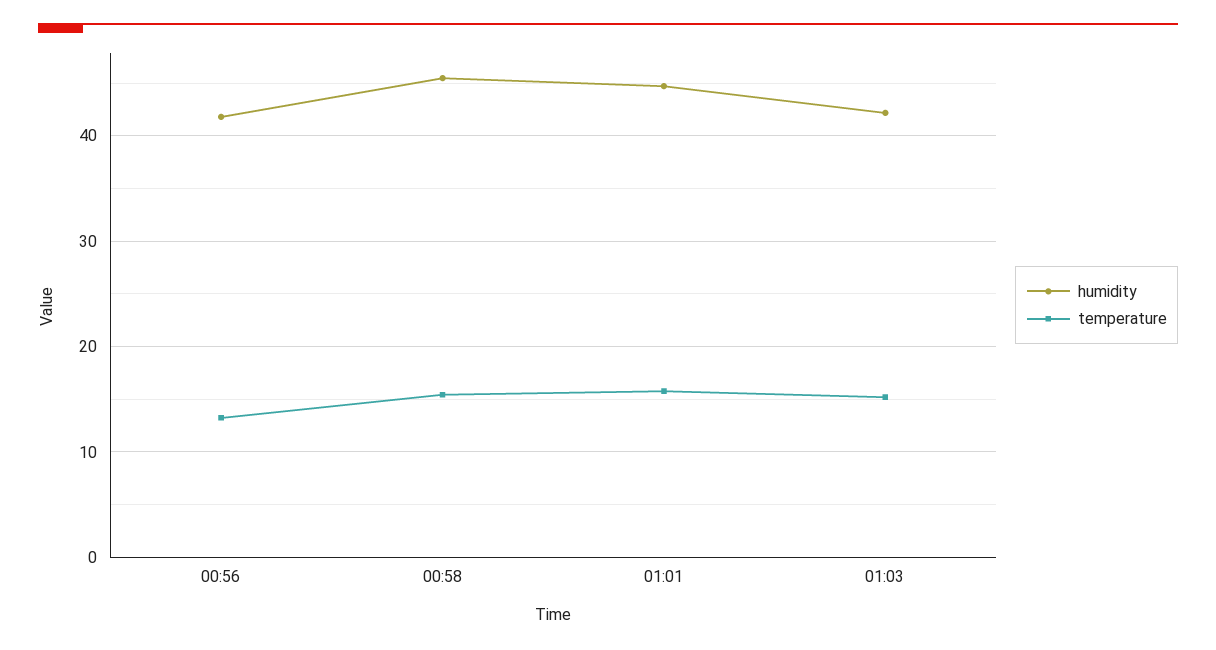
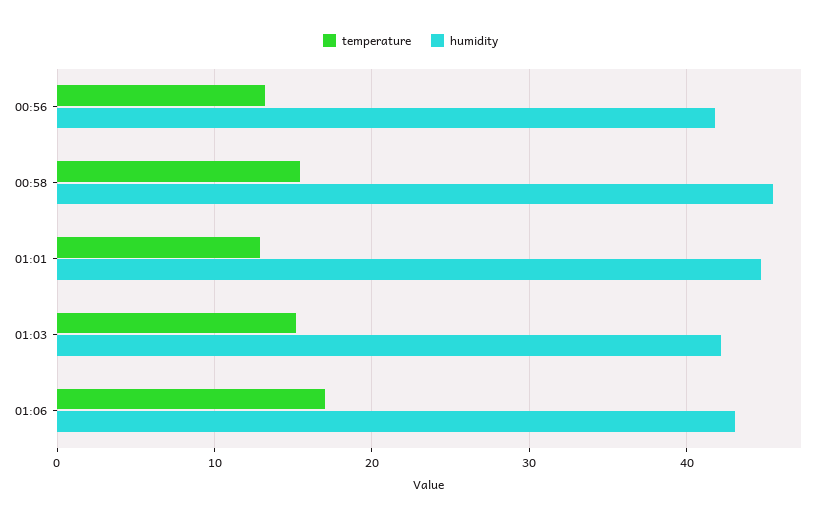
temperature, 01:01: 16 -> 13
temperature, 01:06: none -> 17
humidity, 01:06: none -> 43

